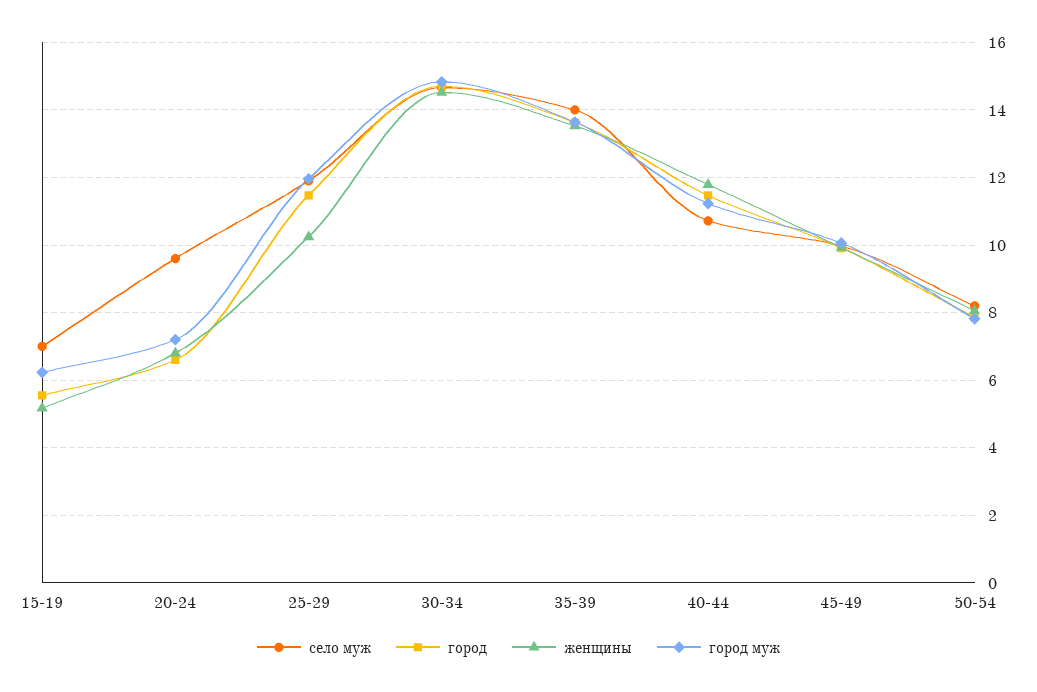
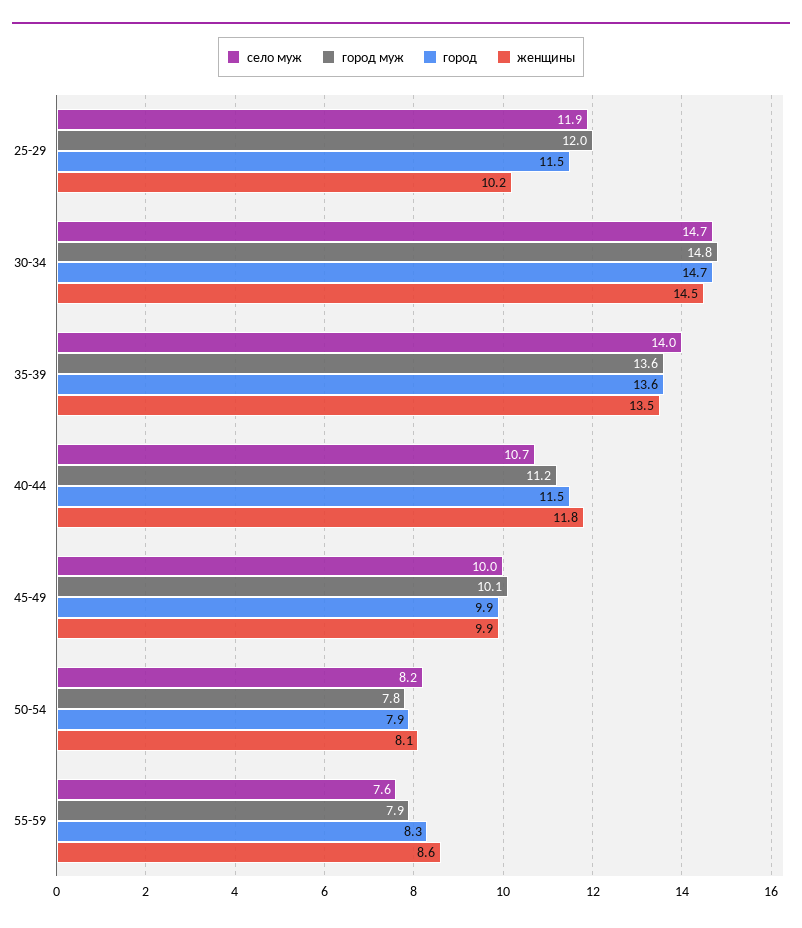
село муж, 15-19: 7 -> none
город, 15-19: 5.6 -> none
женщины, 15-19: 5.2 -> none
город муж, 15-19: 6.2 -> none
село муж, 20-24: 9.6 -> none
город, 20-24: 6.6 -> none
женщины, 20-24: 6.8 -> none
город муж, 20-24: 7.2 -> none
село муж, 55-59: none -> 7.6
город муж, 55-59: none -> 7.9
город, 55-59: none -> 8.3
женщины, 55-59: none -> 8.6

